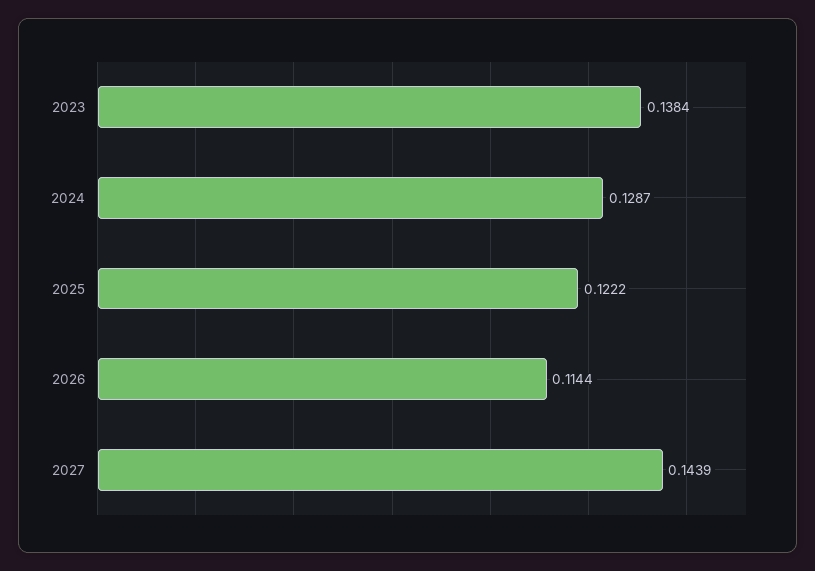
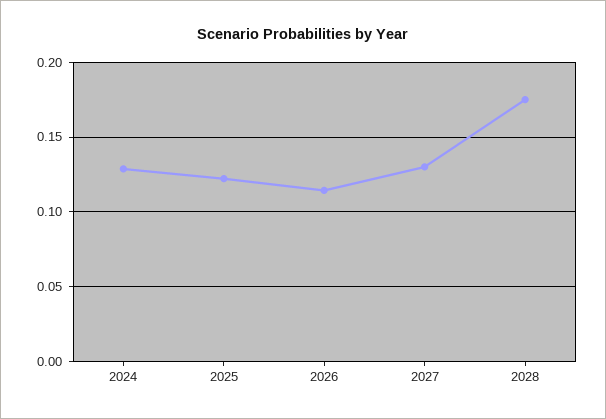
2023: 0.1384 -> none
2027: 0.1439 -> 0.13
2028: none -> 0.175

